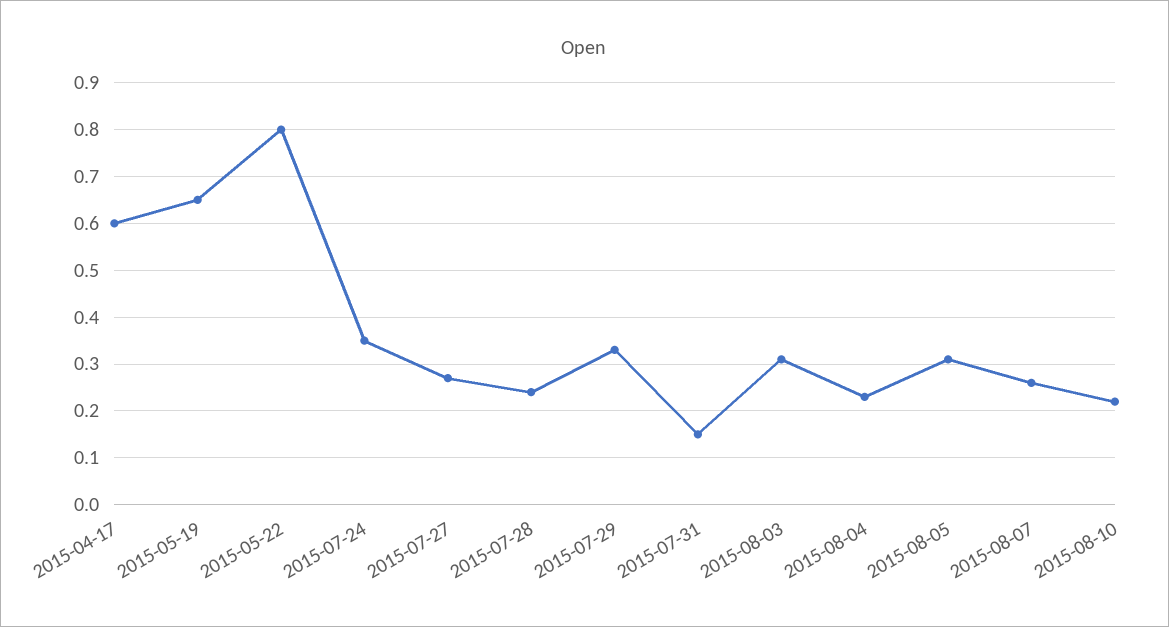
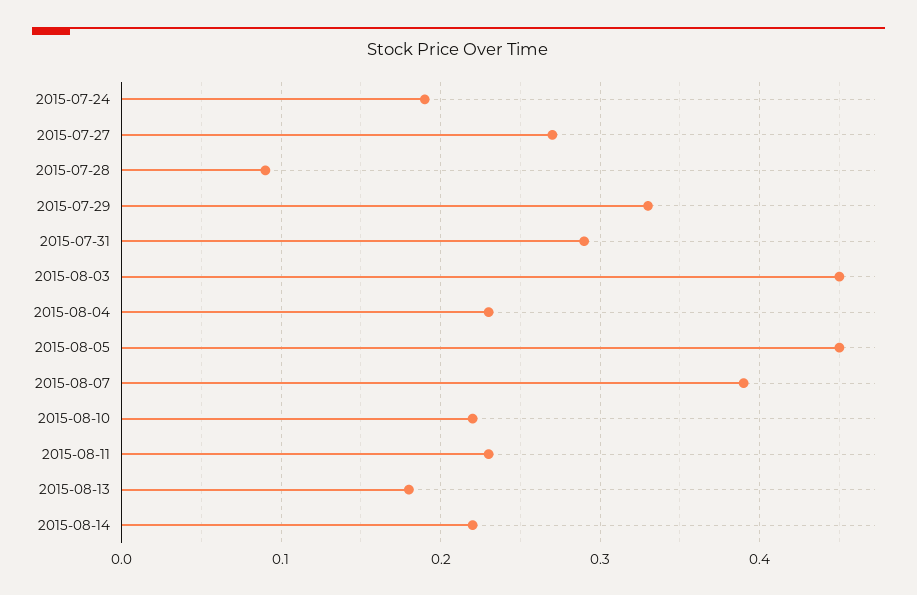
2015-04-17: 0.6 -> none
2015-05-19: 0.65 -> none
2015-05-22: 0.8 -> none
2015-07-24: 0.35 -> 0.19
2015-07-28: 0.25 -> 0.09
2015-07-31: 0.15 -> 0.29
2015-08-03: 0.3 -> 0.45
2015-08-05: 0.3 -> 0.45
2015-08-07: 0.25 -> 0.39
2015-08-11: none -> 0.23
2015-08-13: none -> 0.18
2015-08-14: none -> 0.22

